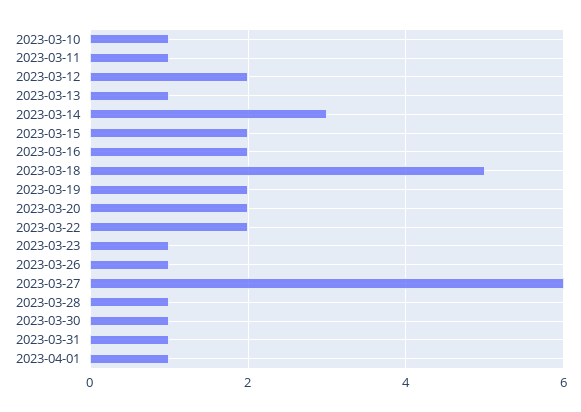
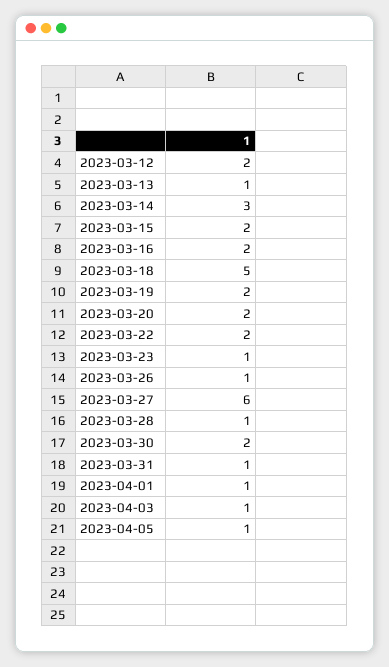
2023-03-10: 1 -> none
2023-03-11: 1 -> none
2023-03-30: 1 -> 2
2023-04-03: none -> 1
2023-04-05: none -> 1

